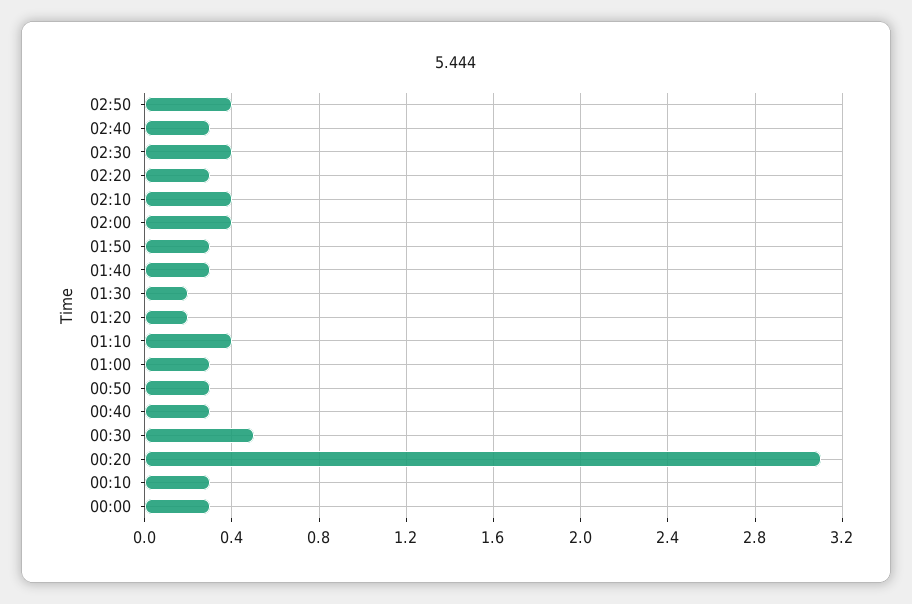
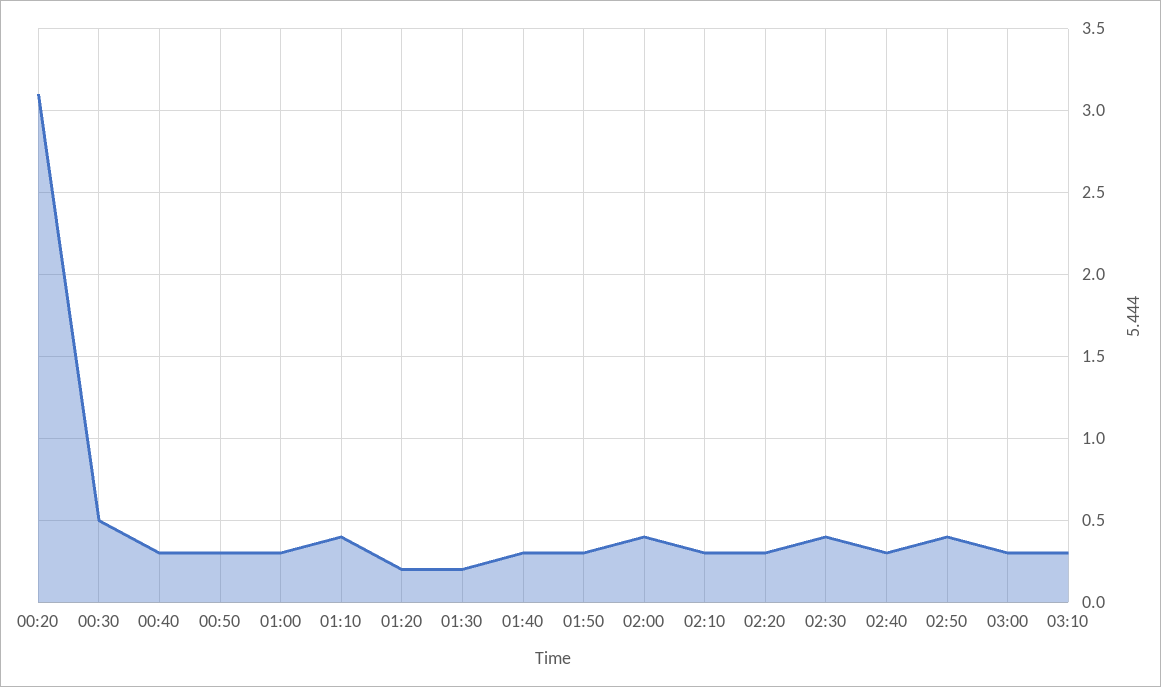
02:10: 0.4 -> 0.3
00:10: 0.3 -> none
00:00: 0.3 -> none
03:00: none -> 0.3
03:10: none -> 0.3

